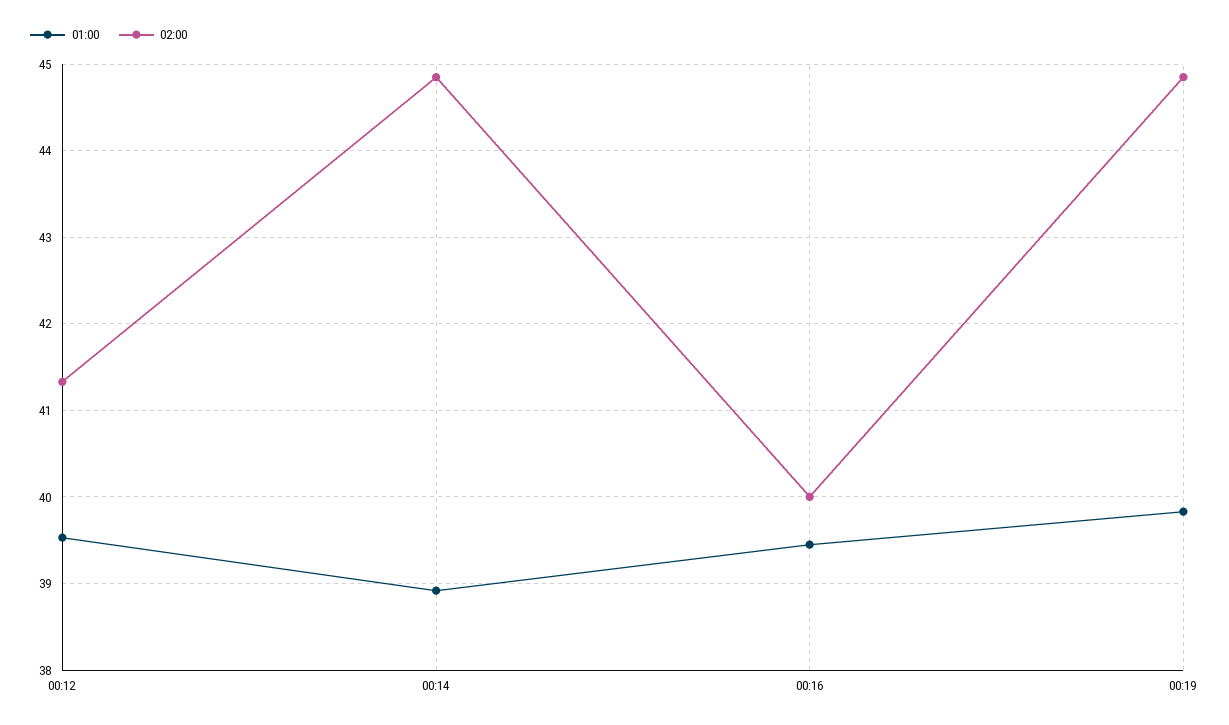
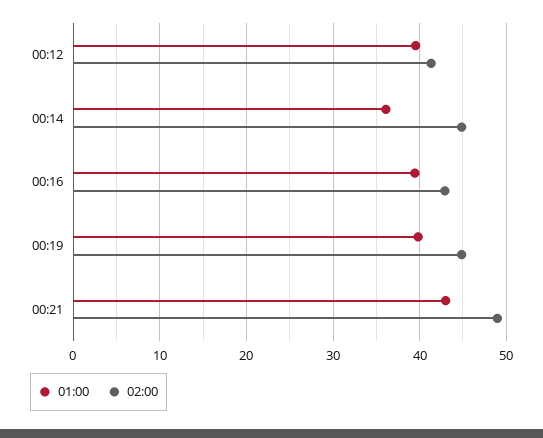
01:00, 00:14: 38.9 -> 36
02:00, 00:16: 40 -> 43
01:00, 00:21: none -> 43
02:00, 00:21: none -> 49

